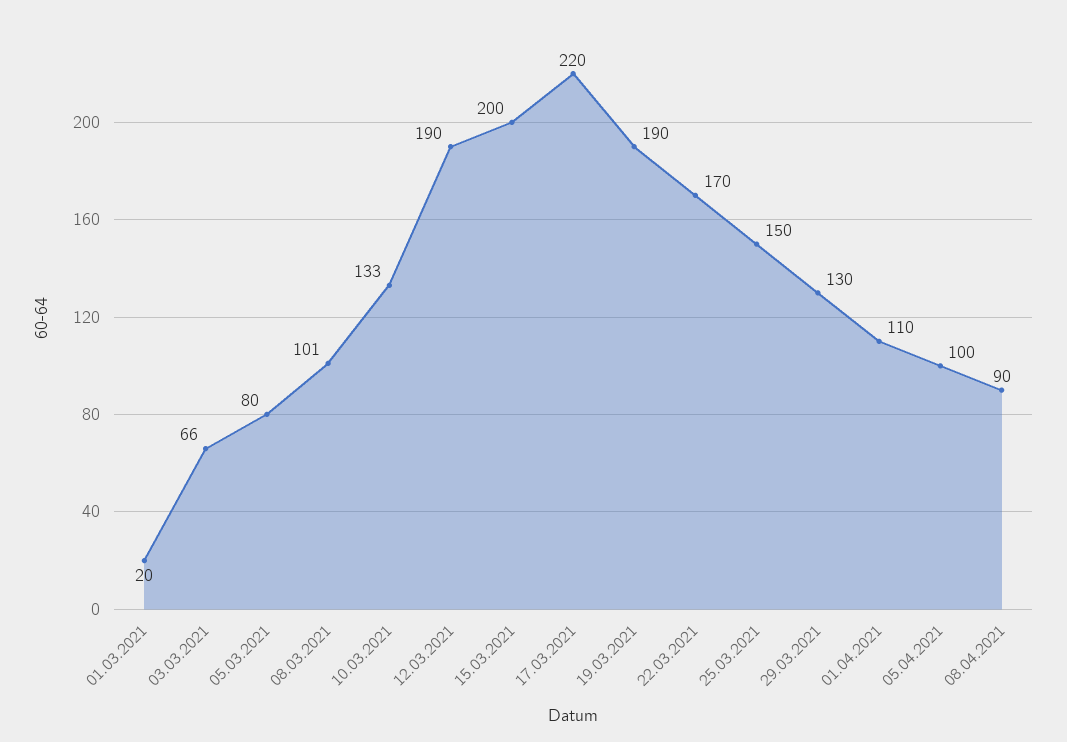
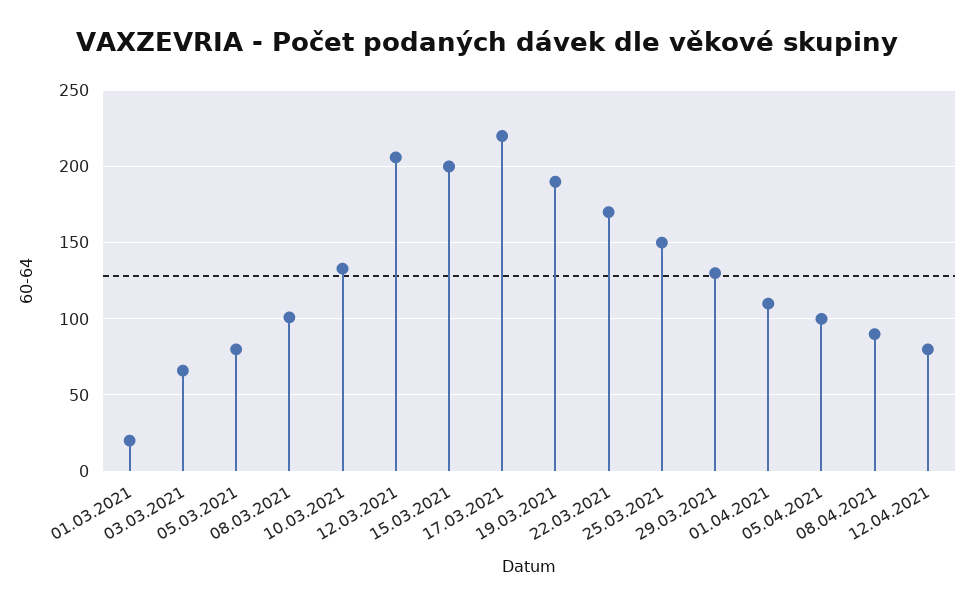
12.03.2021: 190 -> 205
12.04.2021: none -> 80

